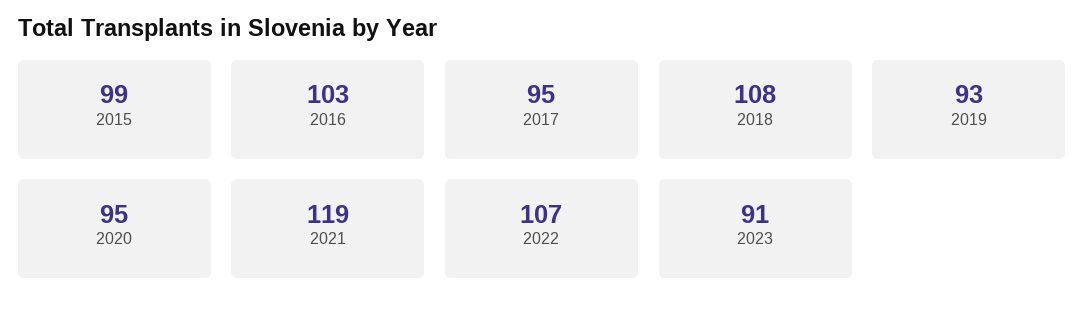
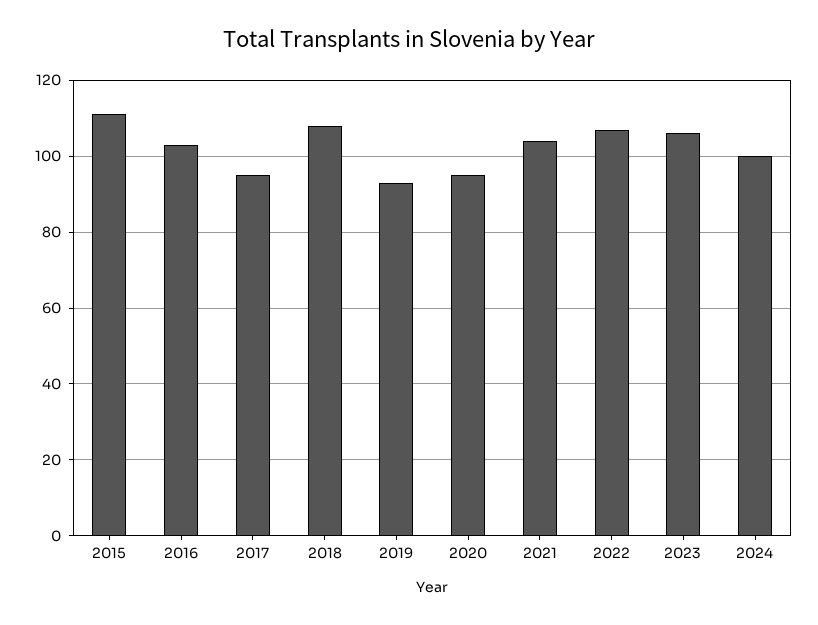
2015: 99 -> 110
2021: 119 -> 105
2023: 91 -> 105
2024: none -> 100

